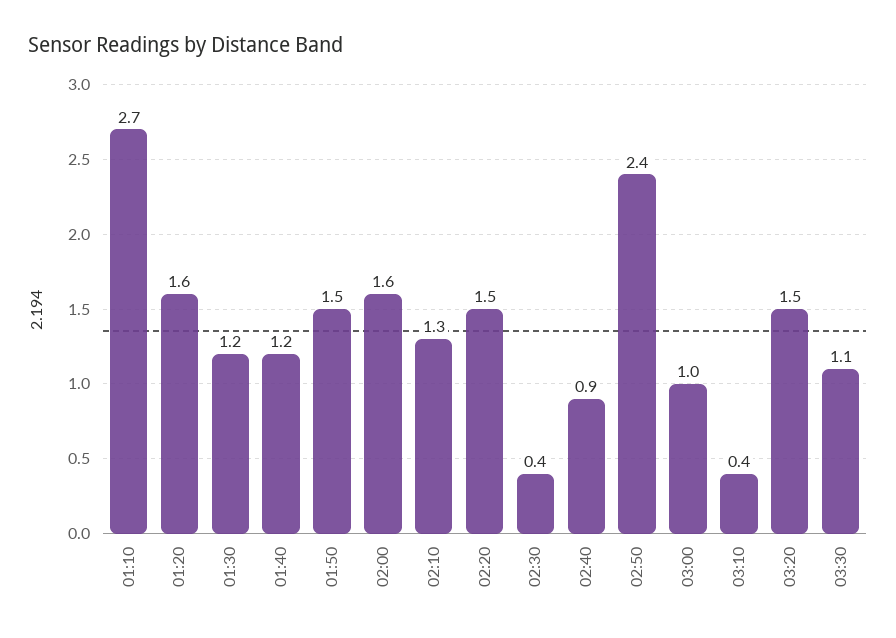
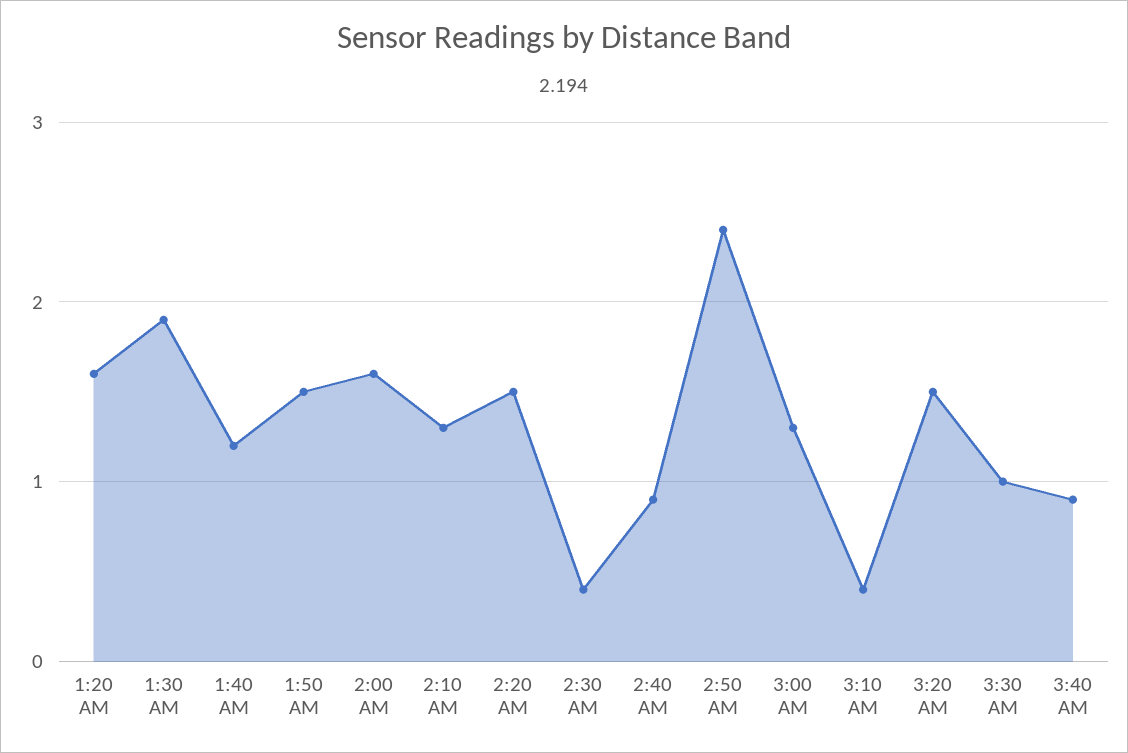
01:10: 2.7 -> none
01:30: 1.2 -> 1.9
03:00: 1 -> 1.3
03:30: 1.1 -> 1
3:40 AM: none -> 0.9

